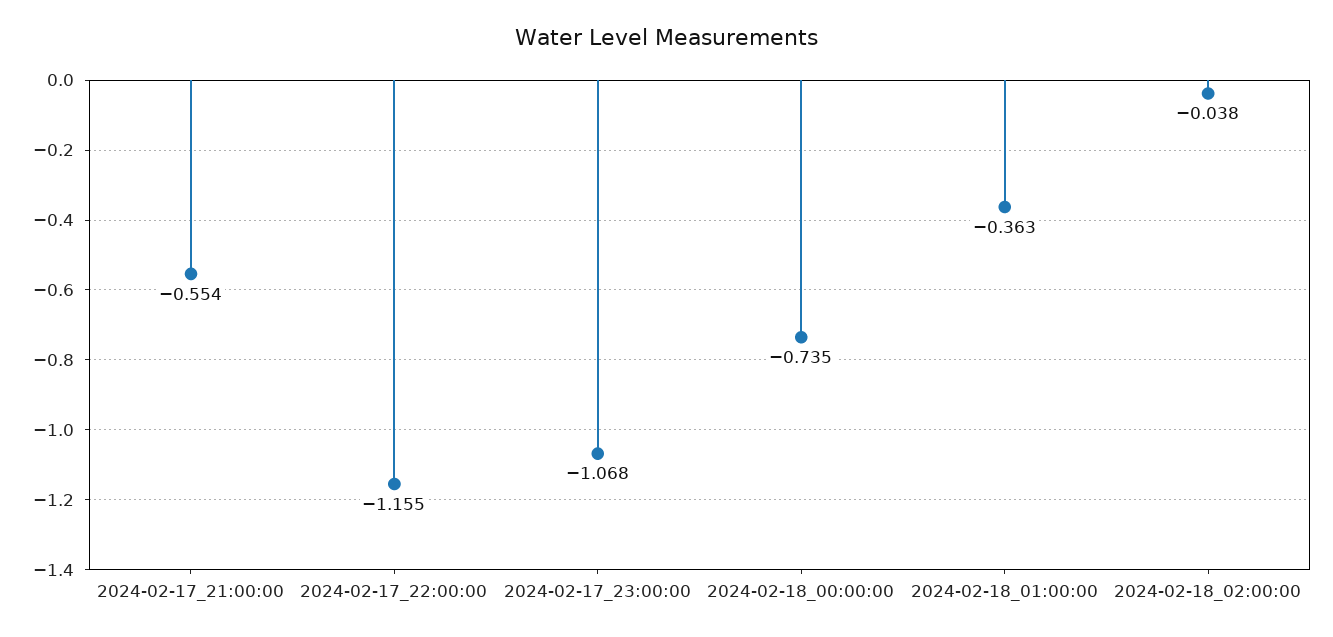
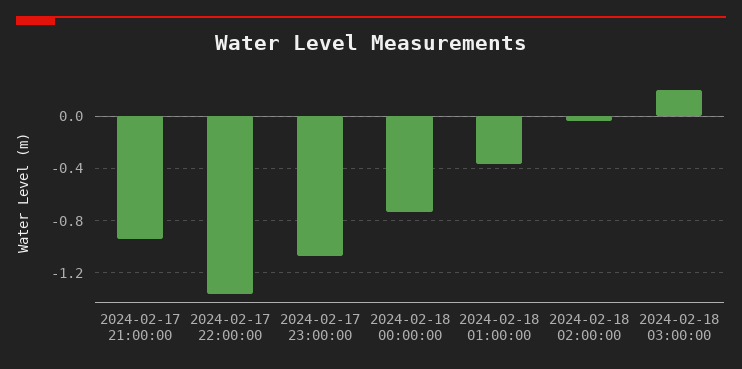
2024-02-17_21:00:00: -0.554 -> -0.95
2024-02-17_22:00:00: -1.155 -> -1.35
2024-02-18 03:00:00: none -> 0.2

